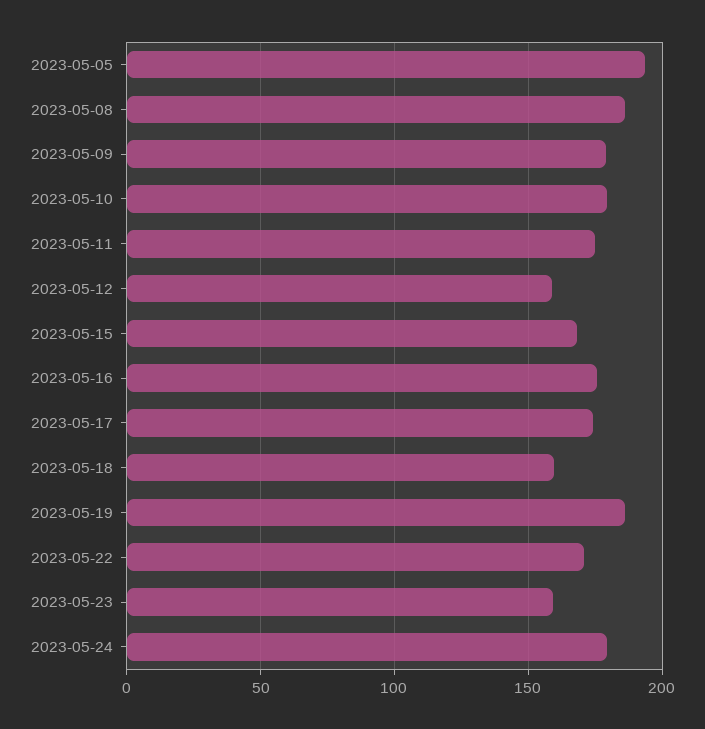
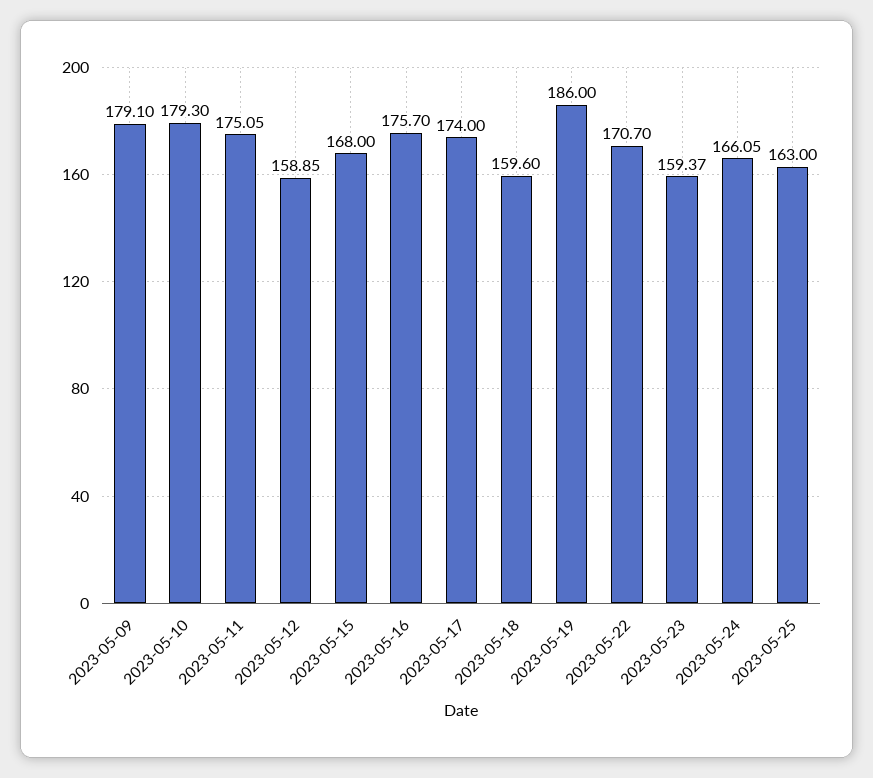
2023-05-05: 195 -> none
2023-05-08: 185 -> none
2023-05-24: 180 -> 166.05
2023-05-25: none -> 163

